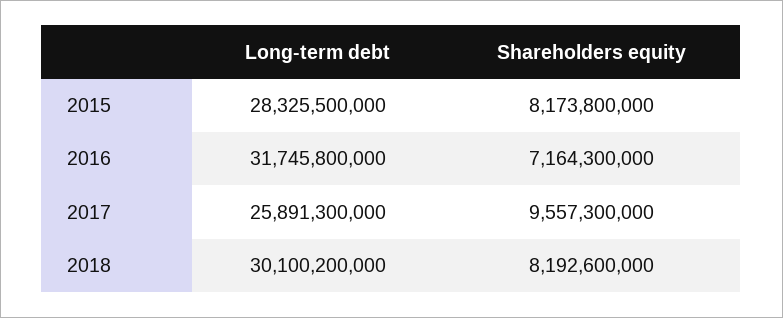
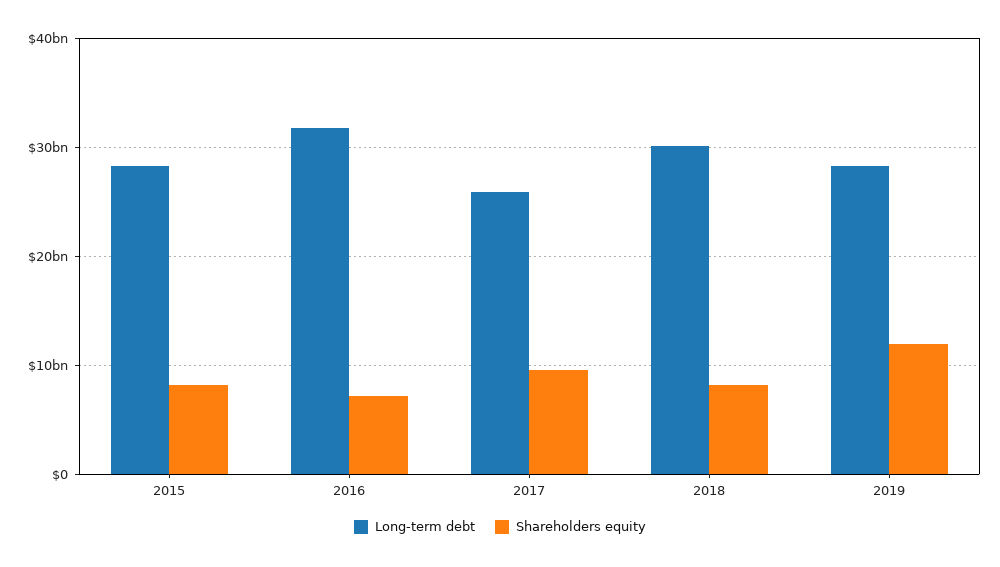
Long-term debt, 2019: none -> 28000000000
Shareholders equity, 2019: none -> 12000000000

